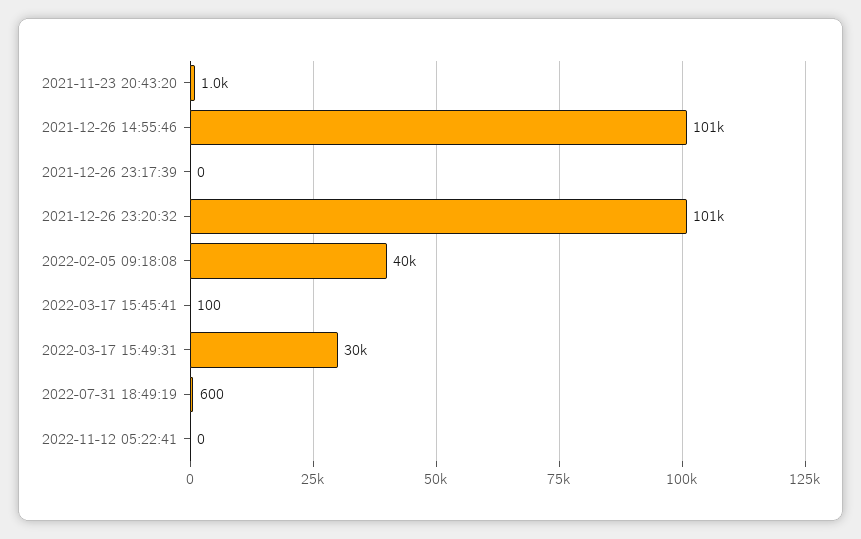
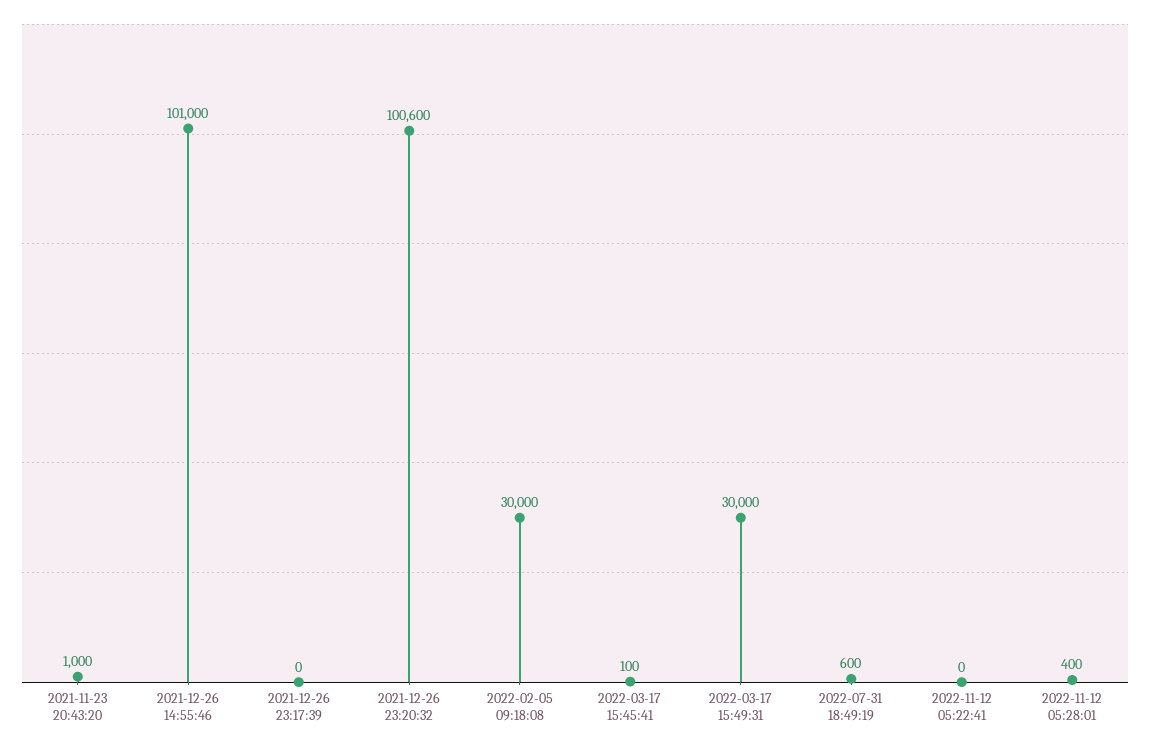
2021-12-26 23:20:32: 101000 -> 100600
2022-02-05 09:18:08: 40000 -> 30000
2022-11-12 05:28:01: none -> 400

